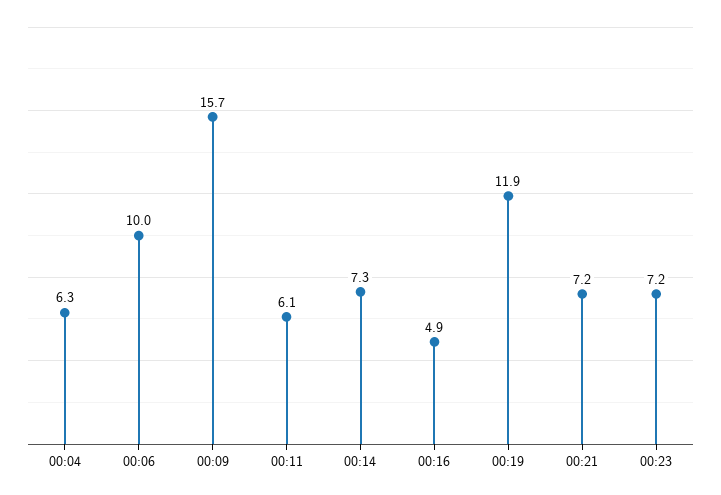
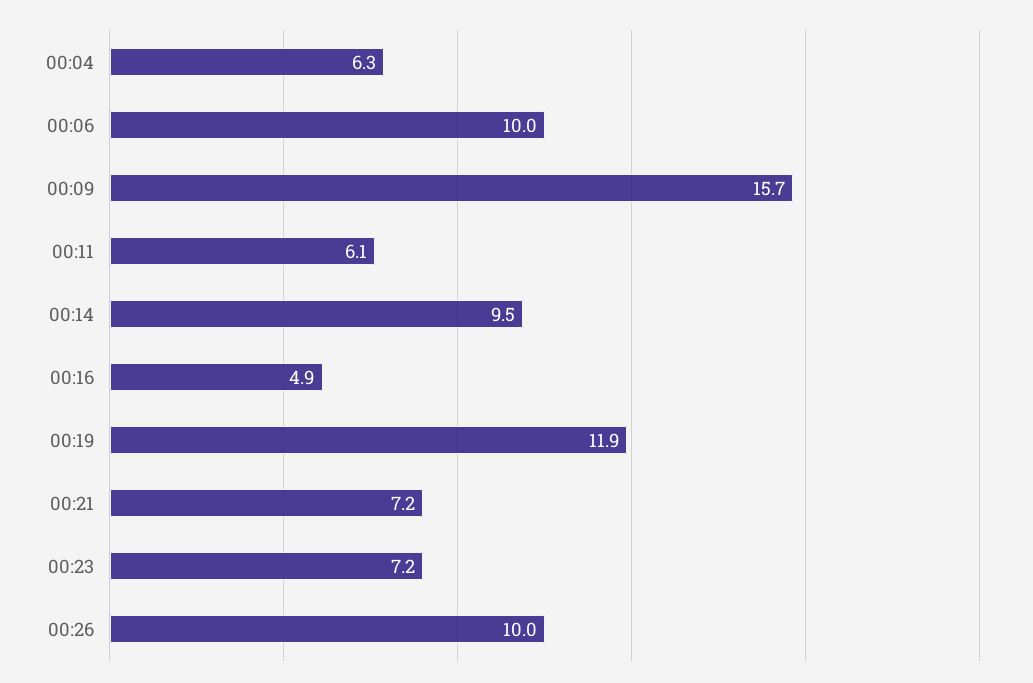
00:14: 7.3 -> 9.5
00:26: none -> 10

